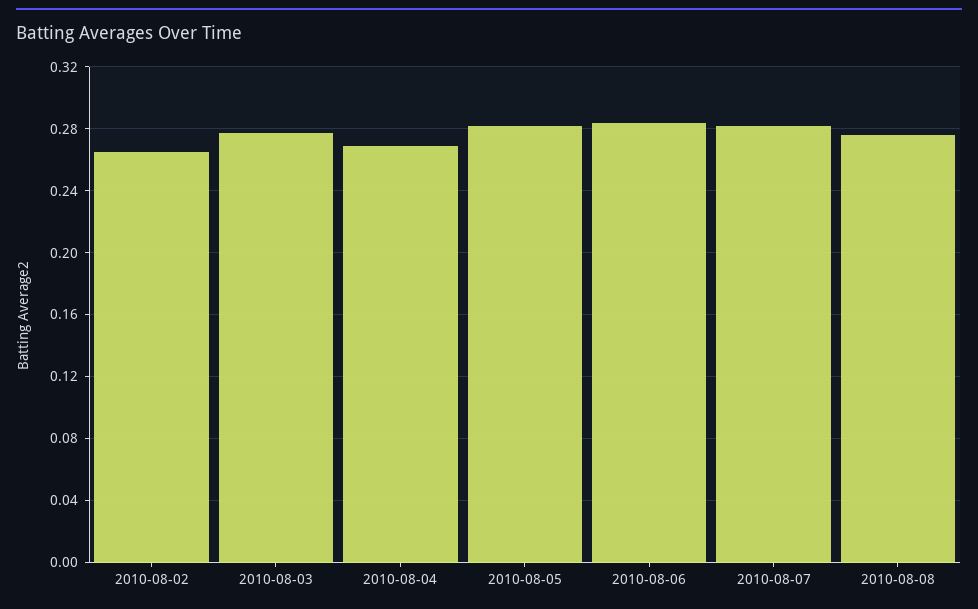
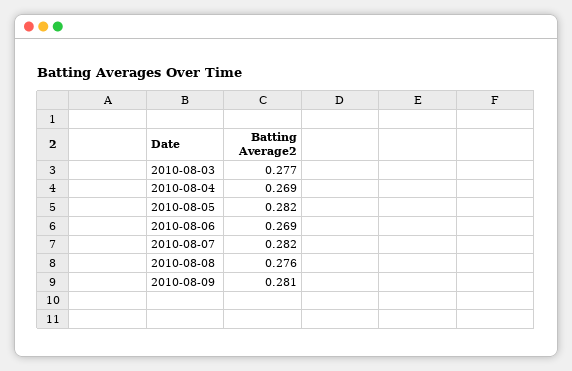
2010-08-02: 0.265 -> none
2010-08-06: 0.285 -> 0.269
2010-08-09: none -> 0.281

